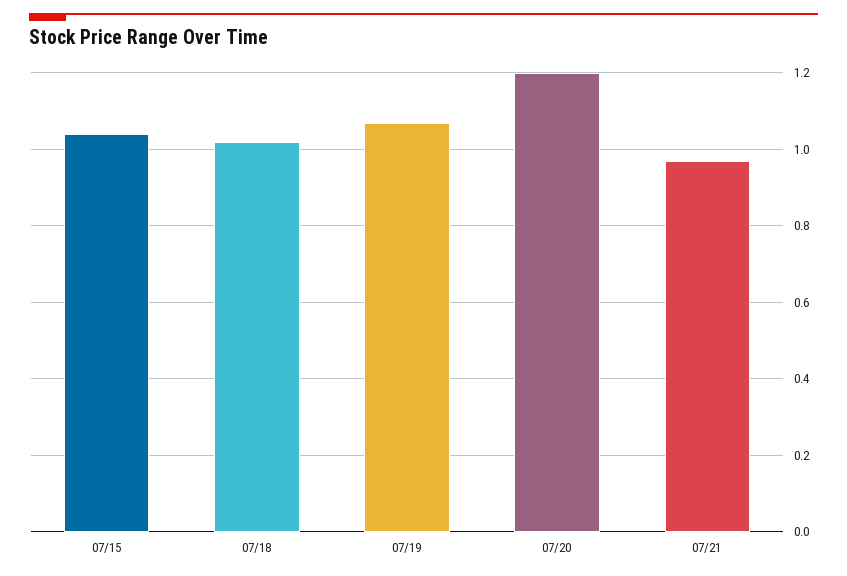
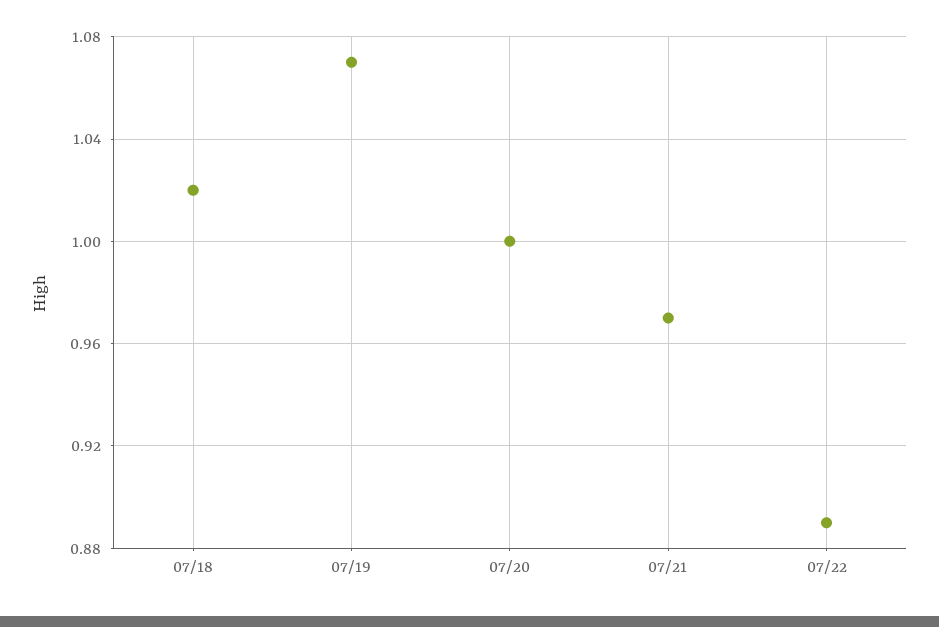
07/15: 1.05 -> none
07/20: 1.2 -> 1
07/22: none -> 0.89

